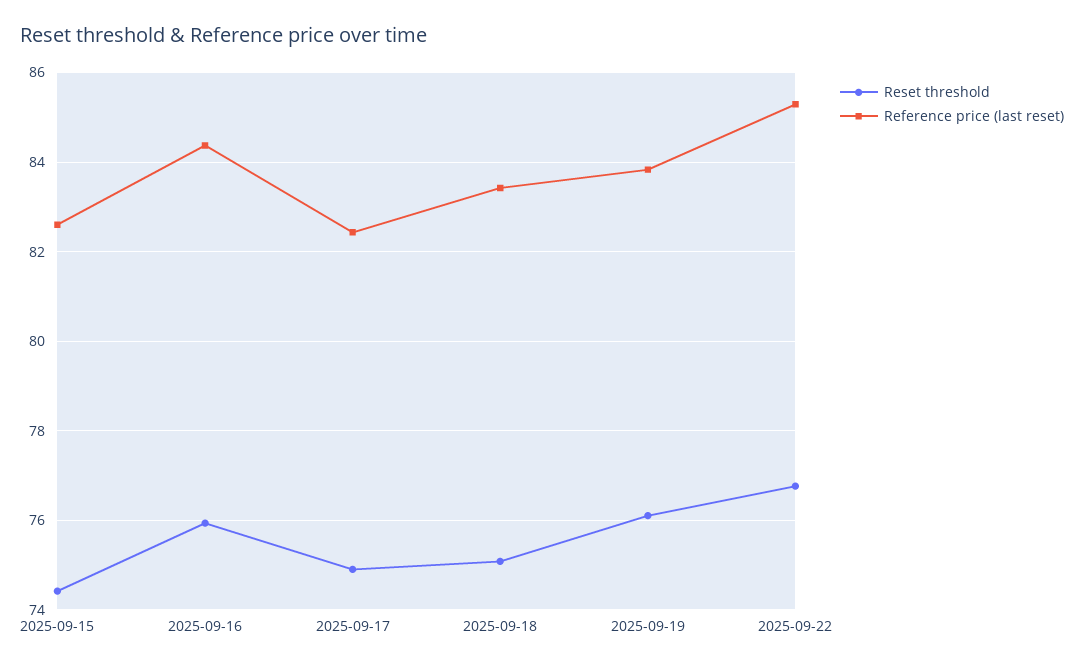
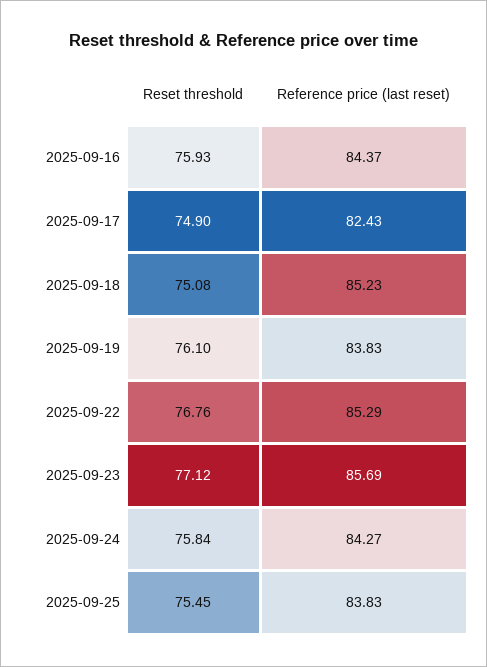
Reset threshold, 2025-09-15: 74.4 -> none
Reference price (last reset), 2025-09-15: 82.6 -> none
Reference price (last reset), 2025-09-18: 83.4 -> 85.23
Reset threshold, 2025-09-23: none -> 77.12
Reference price (last reset), 2025-09-23: none -> 85.69
Reset threshold, 2025-09-24: none -> 75.84
Reference price (last reset), 2025-09-24: none -> 84.27
Reset threshold, 2025-09-25: none -> 75.45
Reference price (last reset), 2025-09-25: none -> 83.83

